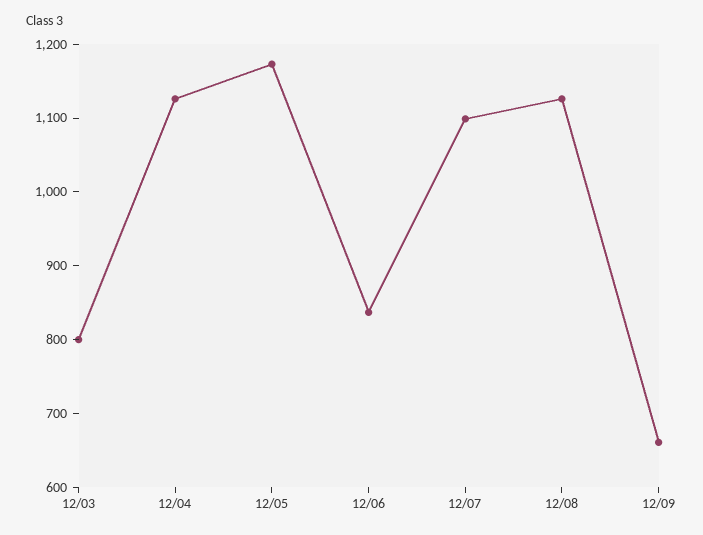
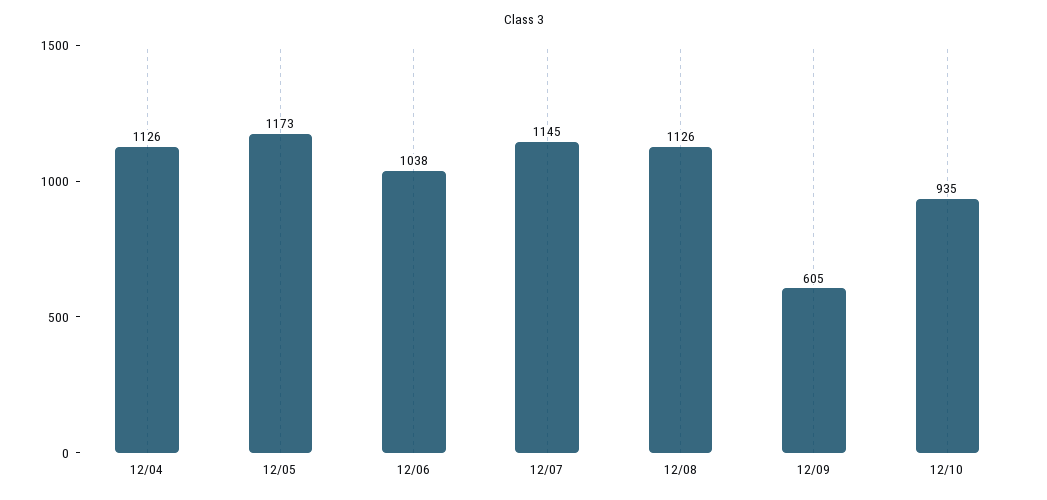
12/03: 800 -> none
12/06: 840 -> 1038
12/07: 1100 -> 1145
12/09: 660 -> 605
12/10: none -> 935

